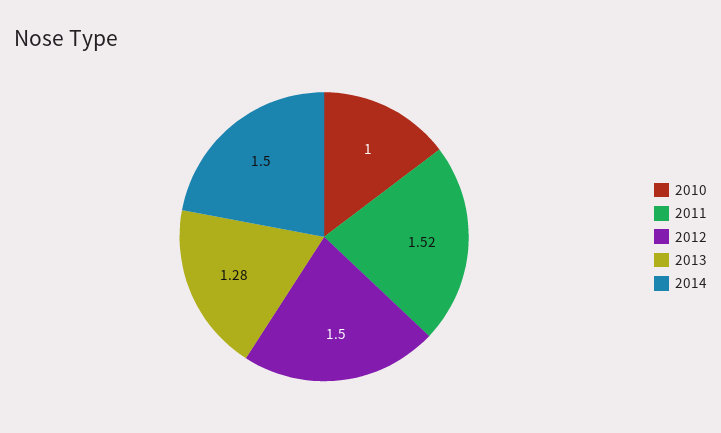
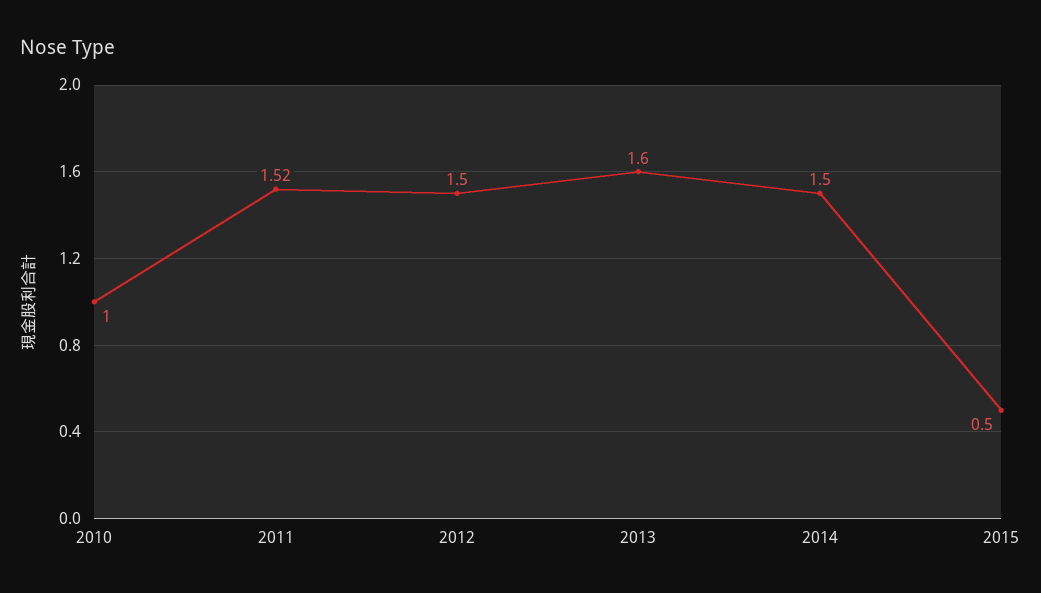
2013: 1.28 -> 1.6
2015: none -> 0.5

